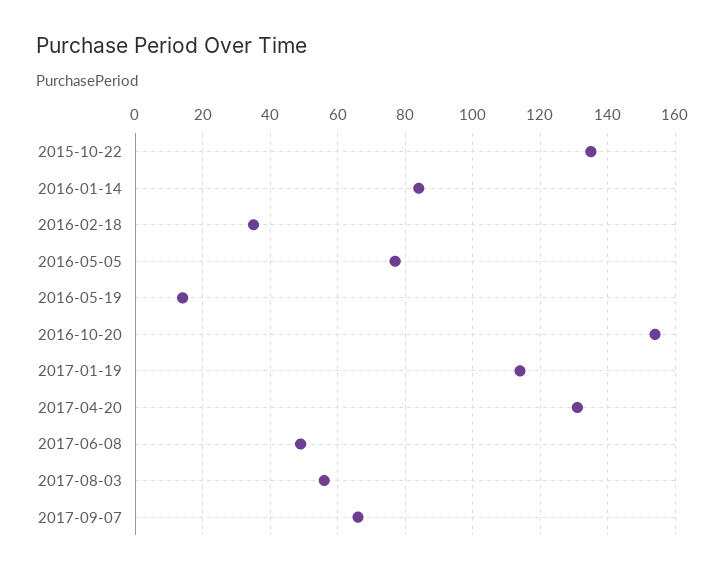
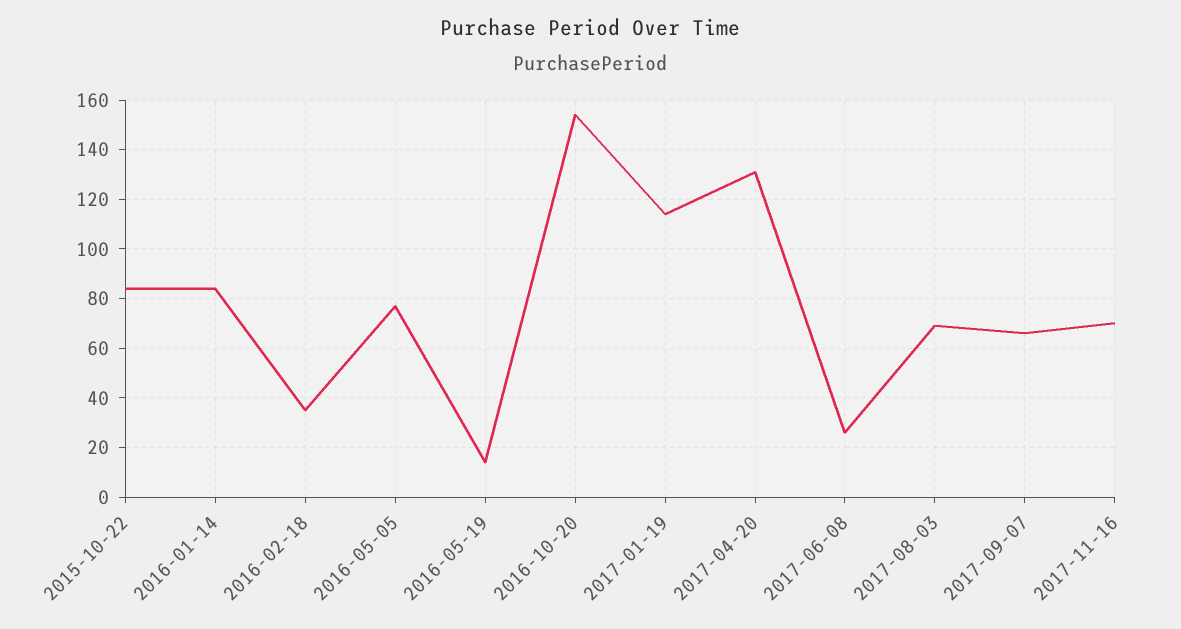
2015-10-22: 135 -> 85
2017-06-08: 50 -> 25
2017-08-03: 55 -> 70
2017-11-16: none -> 70

